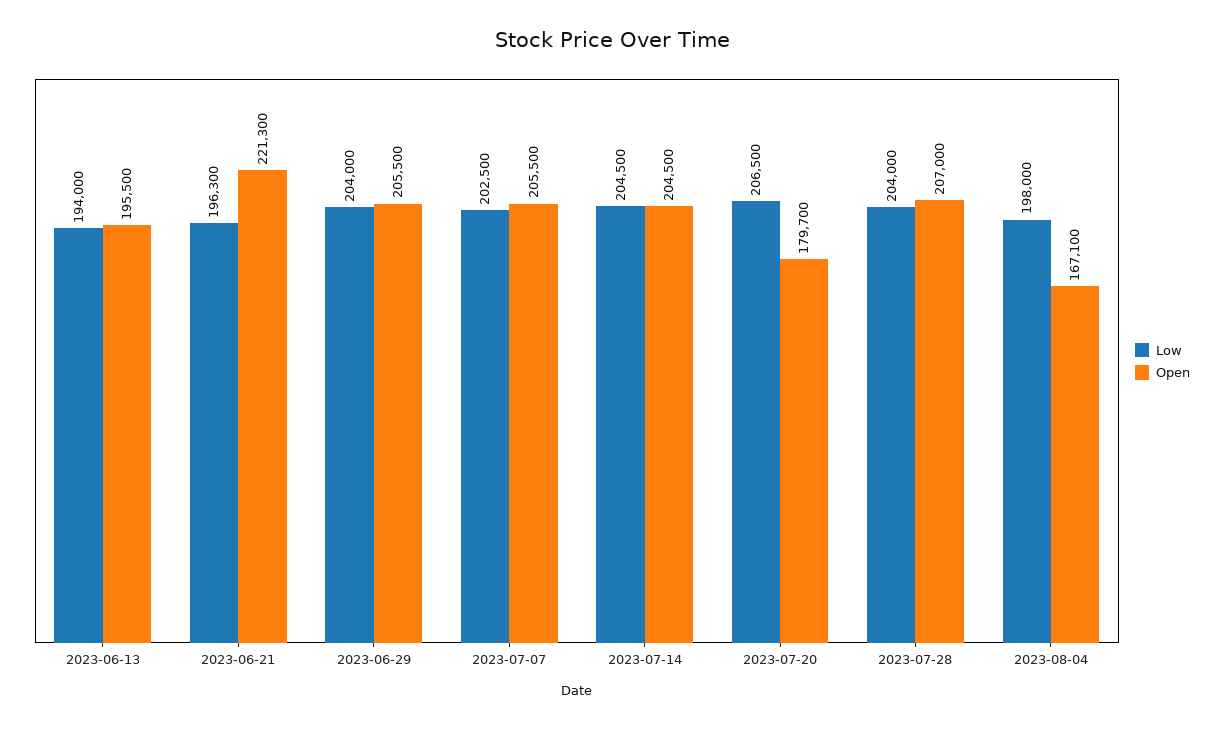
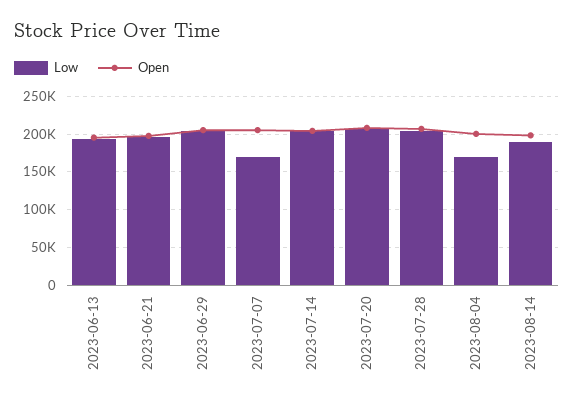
Open, 2023-06-21: 221300 -> 200000
Low, 2023-07-07: 202500 -> 170000
Open, 2023-07-20: 179700 -> 210000
Low, 2023-08-04: 198000 -> 170000
Open, 2023-08-04: 167100 -> 200000
Low, 2023-08-14: none -> 190000
Open, 2023-08-14: none -> 200000

